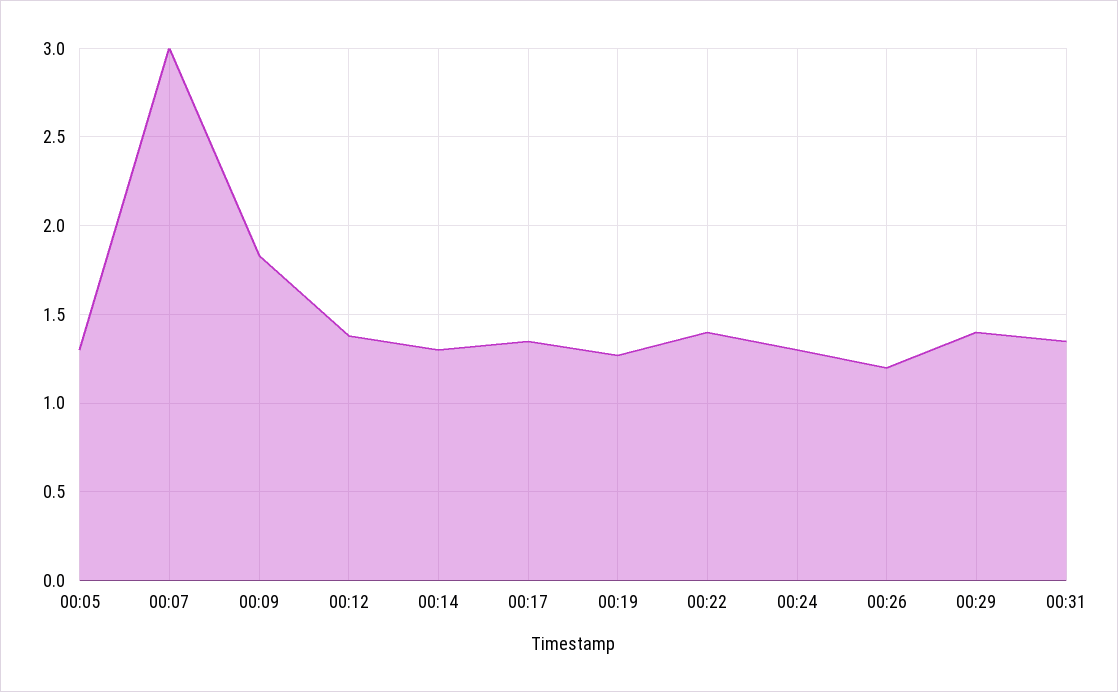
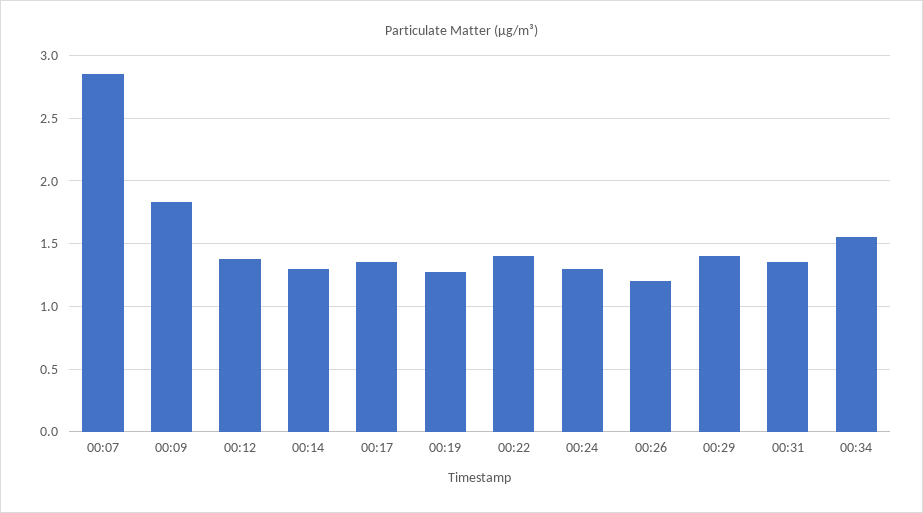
00:05: 1.3 -> none
00:07: 3 -> 2.85
00:34: none -> 1.55

